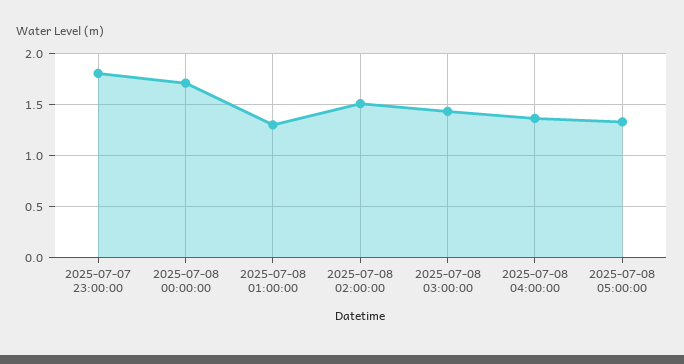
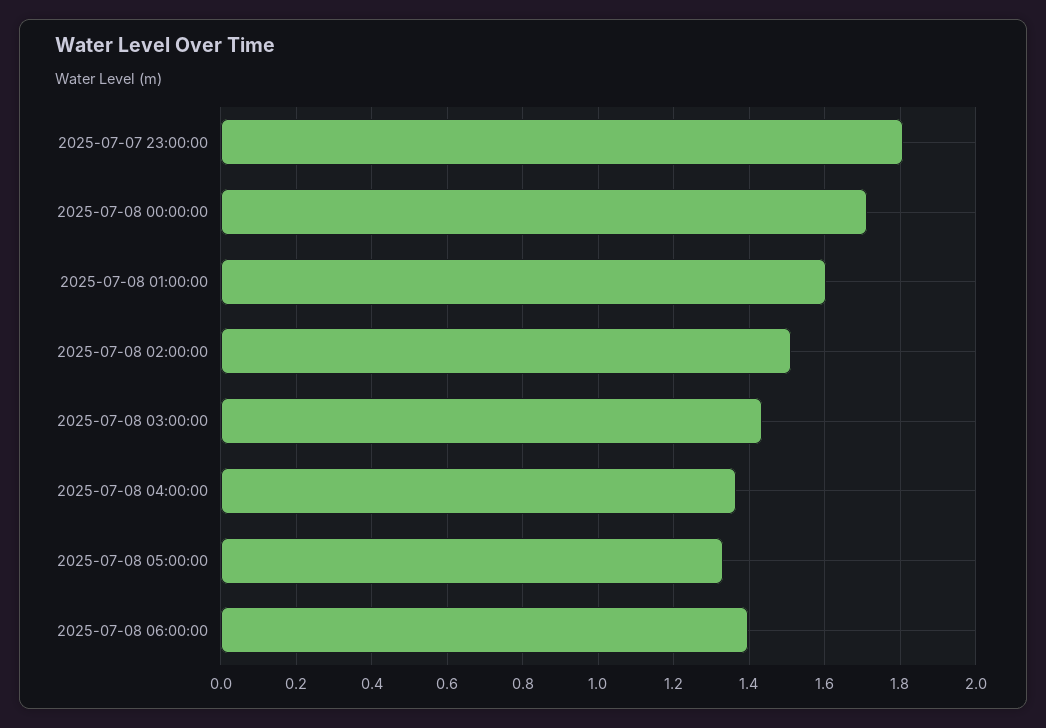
2025-07-08 01:00:00: 1.3 -> 1.6
2025-07-08 06:00:00: none -> 1.4

